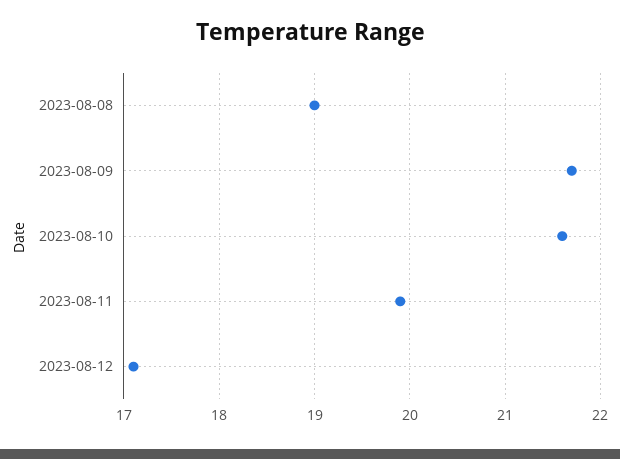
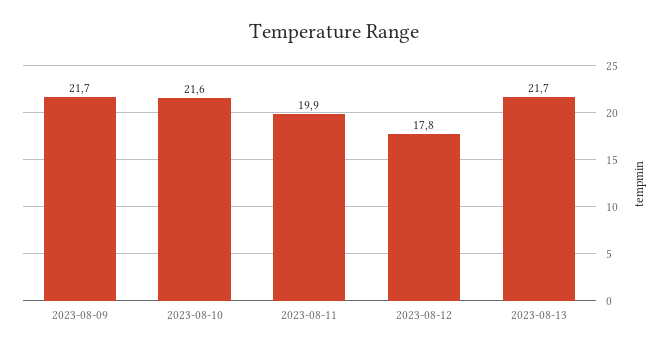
2023-08-08: 19 -> none
2023-08-12: 17.1 -> 17.8
2023-08-13: none -> 21.7

